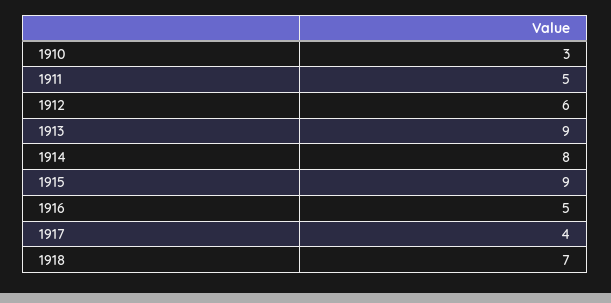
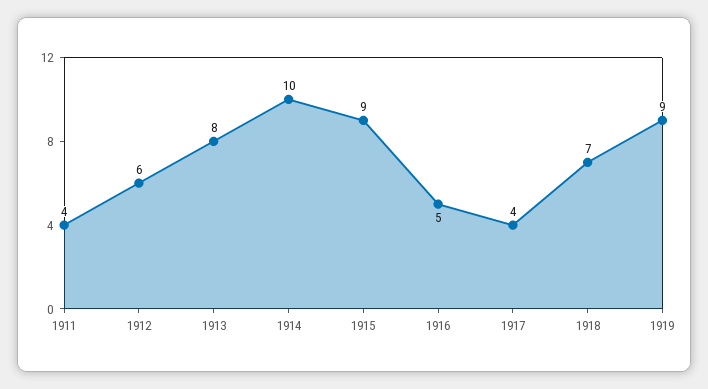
1910: 3 -> none
1911: 5 -> 4
1913: 9 -> 8
1914: 8 -> 10
1919: none -> 9

